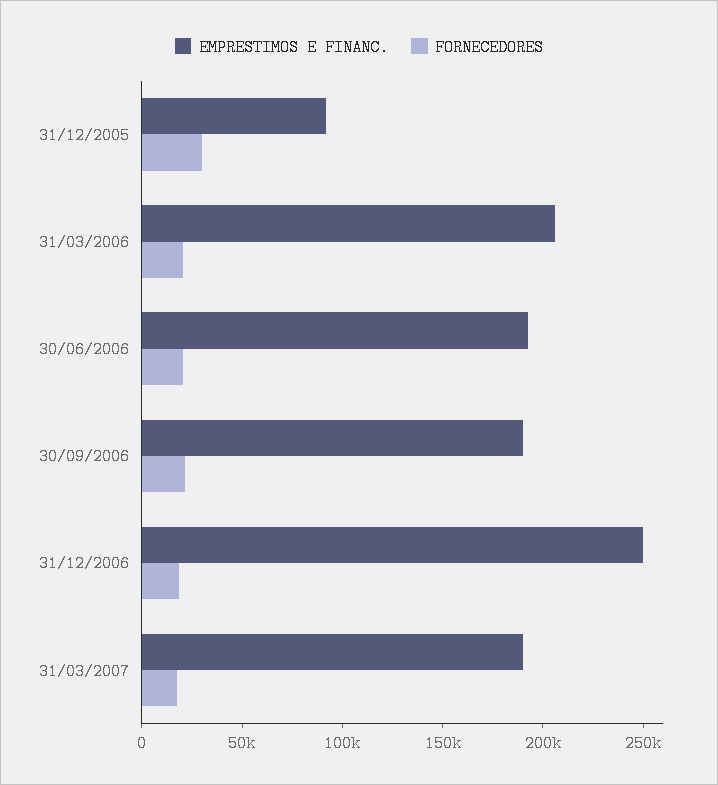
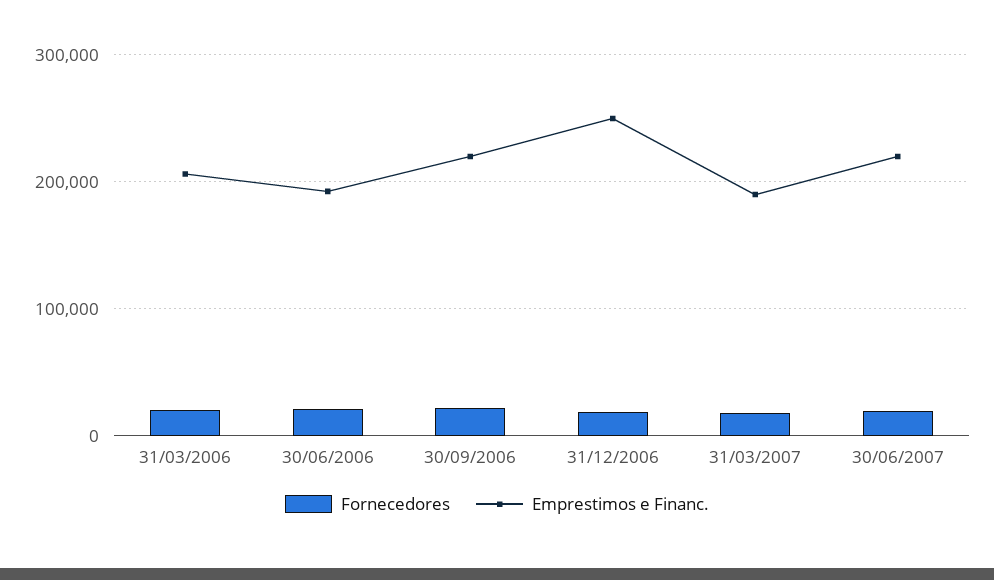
EMPRESTIMOS E FINANC., 31/12/2005: 90000 -> none
FORNECEDORES, 31/12/2005: 30000 -> none
EMPRESTIMOS E FINANC., 30/09/2006: 190000 -> 220000
FORNECEDORES, 30/06/2007: none -> 20000
EMPRESTIMOS E FINANC., 30/06/2007: none -> 220000

